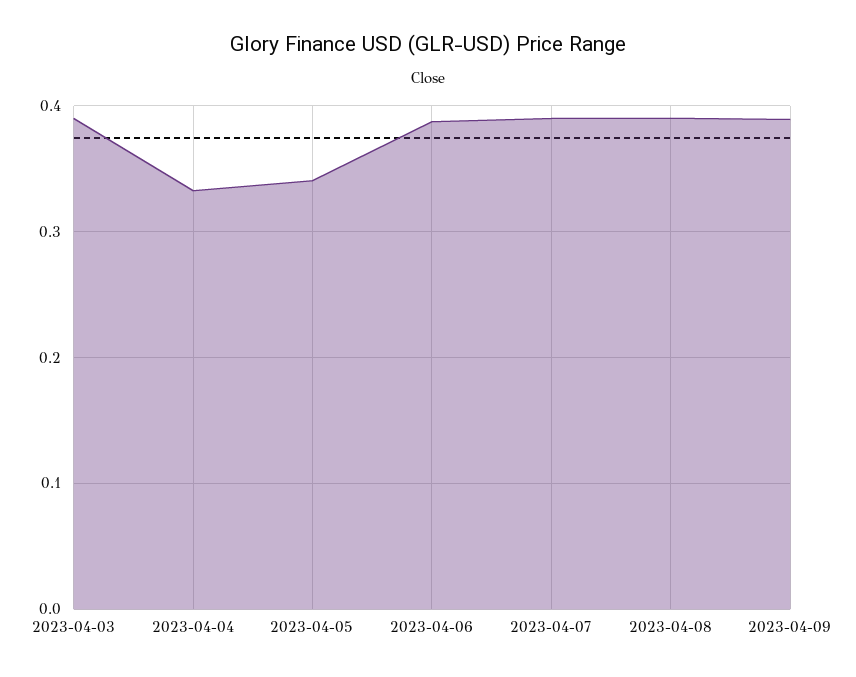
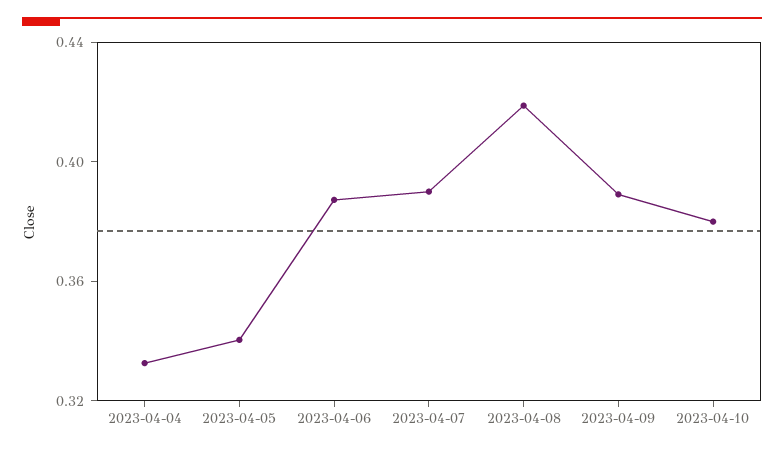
2023-04-03: 0.39 -> none
2023-04-08: 0.39 -> 0.42
2023-04-10: none -> 0.38

